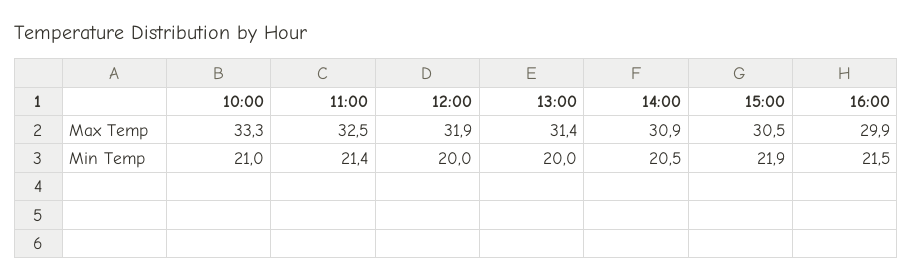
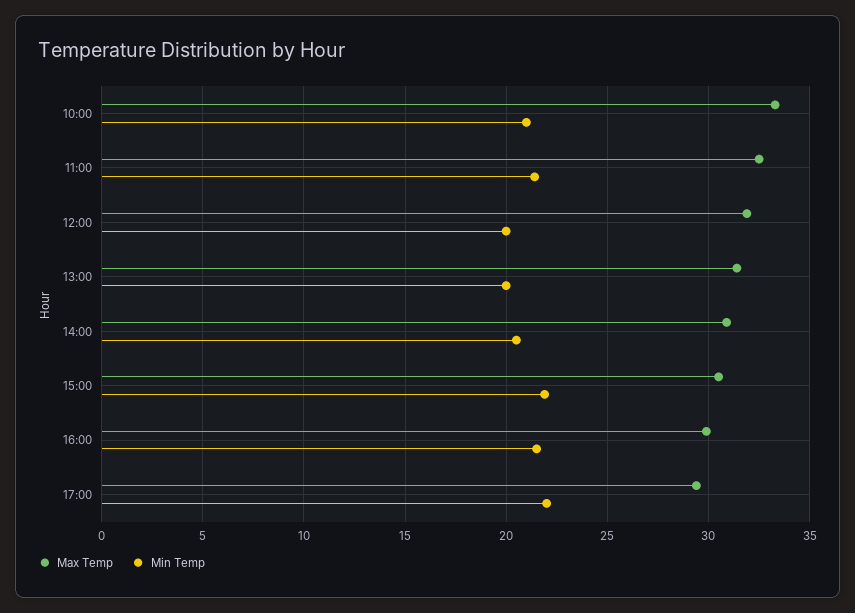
Max Temp, 17:00: none -> 29.5
Min Temp, 17:00: none -> 22

